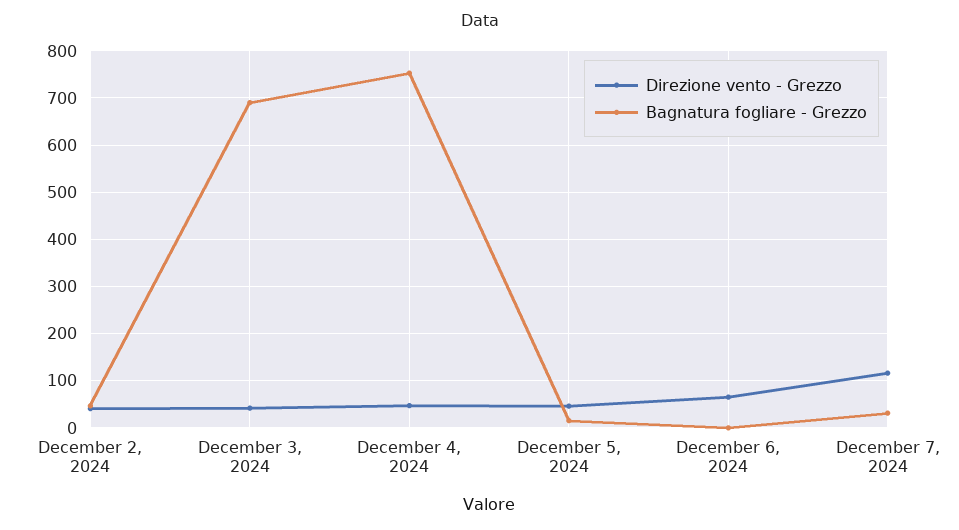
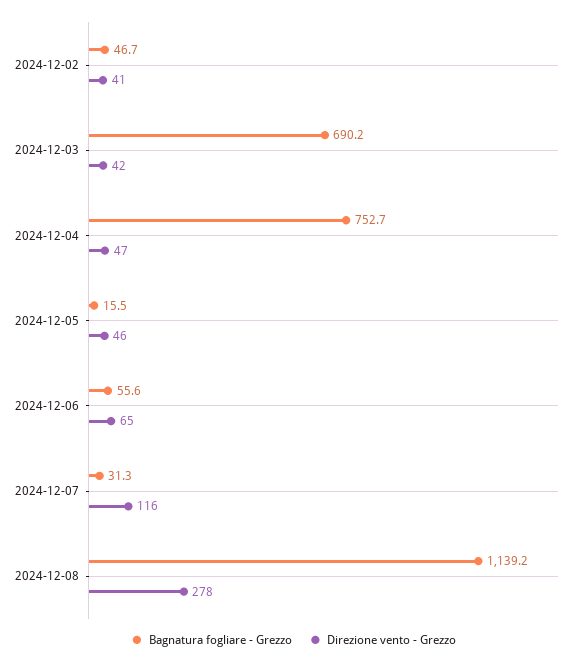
Bagnatura fogliare - Grezzo, December 6, 2024: 0 -> 55.6
Bagnatura fogliare - Grezzo, 2024-12-08: none -> 1139.2
Direzione vento - Grezzo, 2024-12-08: none -> 278

